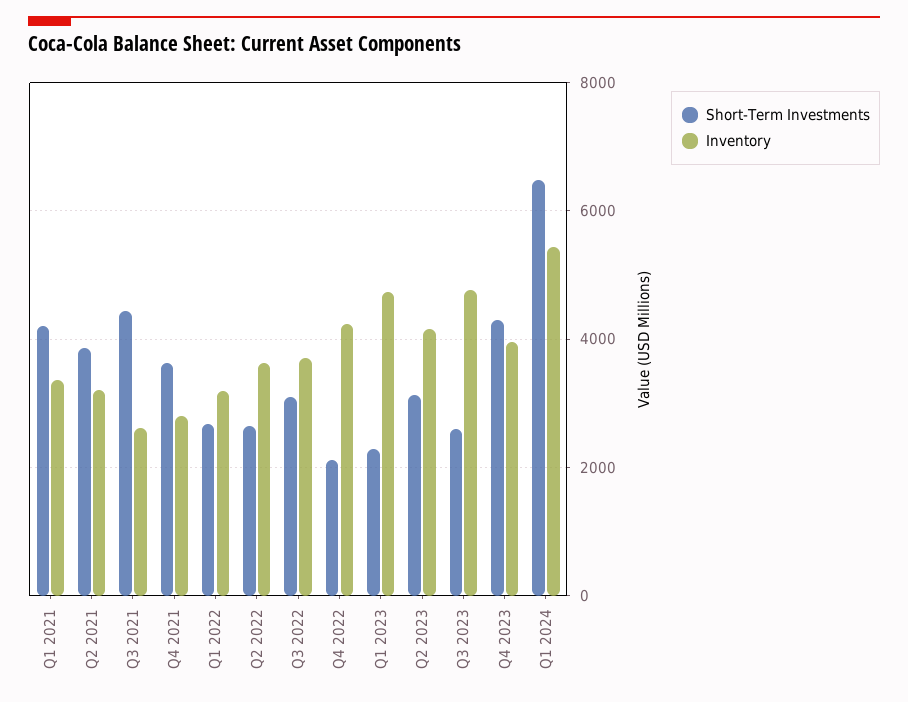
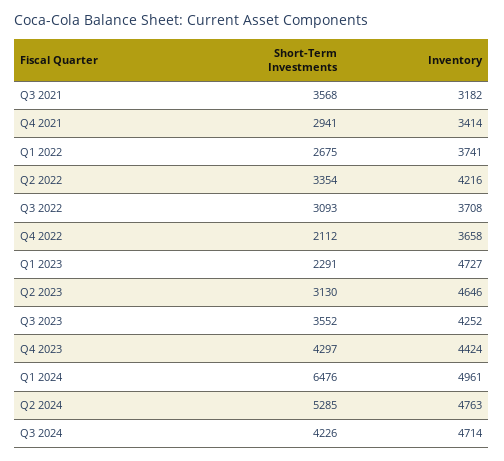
Short-Term Investments, Q1 2021: 4200 -> none
Inventory, Q1 2021: 3400 -> none
Short-Term Investments, Q2 2021: 3800 -> none
Inventory, Q2 2021: 3200 -> none
Short-Term Investments, Q3 2021: 4400 -> 3568
Inventory, Q3 2021: 2600 -> 3182
Short-Term Investments, Q4 2021: 3600 -> 2941
Inventory, Q4 2021: 2800 -> 3414
Inventory, Q1 2022: 3200 -> 3741
Short-Term Investments, Q2 2022: 2600 -> 3354
Inventory, Q2 2022: 3600 -> 4216
Inventory, Q4 2022: 4200 -> 3658
Inventory, Q2 2023: 4200 -> 4646
Short-Term Investments, Q3 2023: 2600 -> 3552
Inventory, Q3 2023: 4800 -> 4252
Inventory, Q4 2023: 4000 -> 4424
Inventory, Q1 2024: 5400 -> 4961
Short-Term Investments, Q2 2024: none -> 5285
Inventory, Q2 2024: none -> 4763
Short-Term Investments, Q3 2024: none -> 4226
Inventory, Q3 2024: none -> 4714

